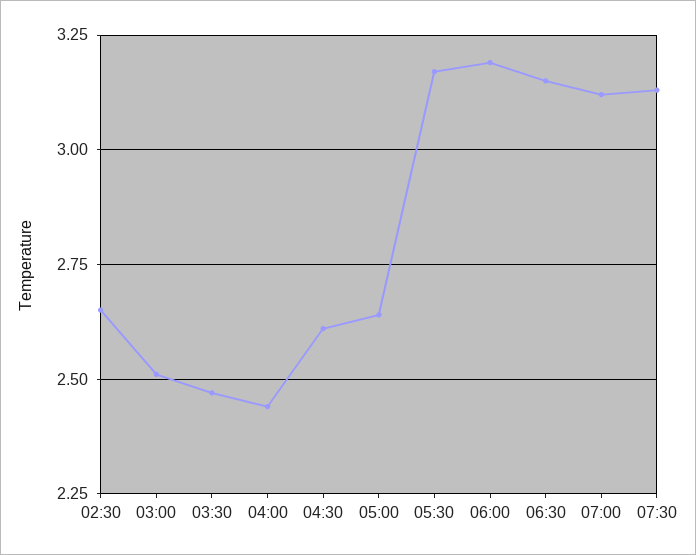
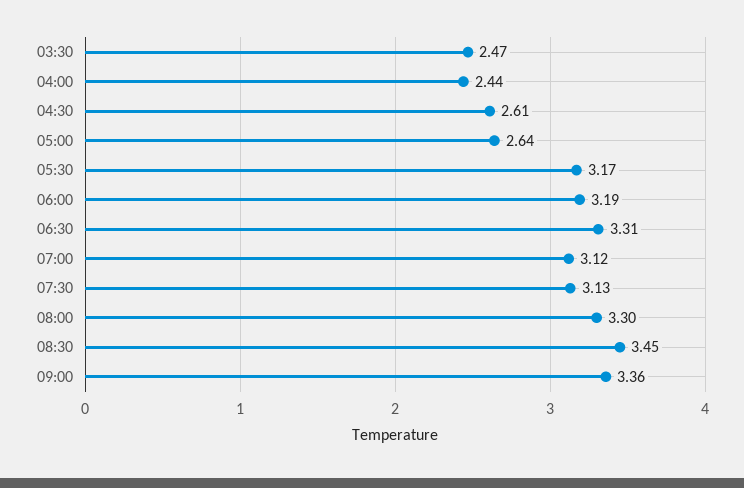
02:30: 2.65 -> none
03:00: 2.5 -> none
06:30: 3.15 -> 3.31
08:00: none -> 3.3
08:30: none -> 3.45
09:00: none -> 3.36

